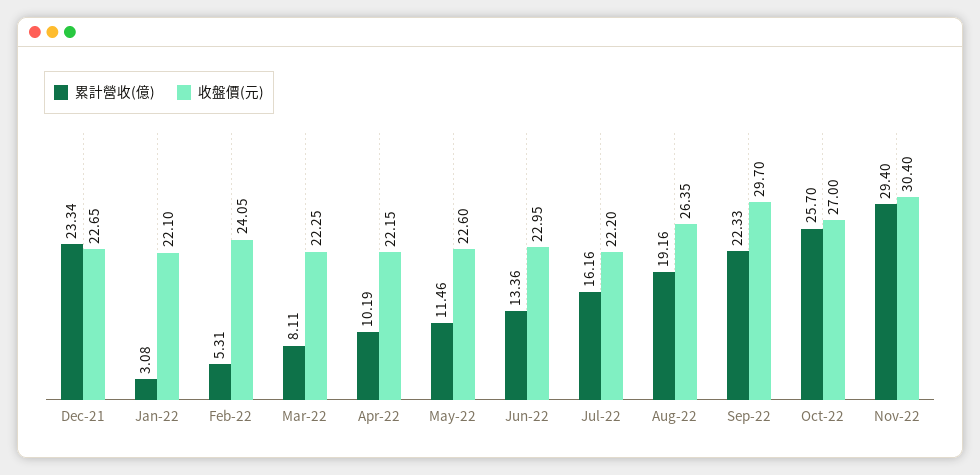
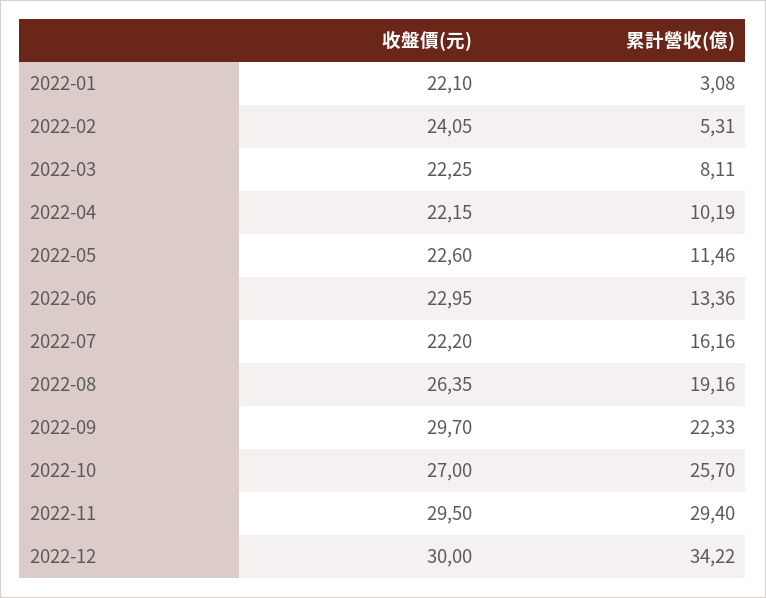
累計營收(億), Dec-21: 23.34 -> none
收盤價(元), Dec-21: 22.65 -> none
收盤價(元), Nov-22: 30.4 -> 29.5
收盤價(元), 2022-12: none -> 30
累計營收(億), 2022-12: none -> 34.22

